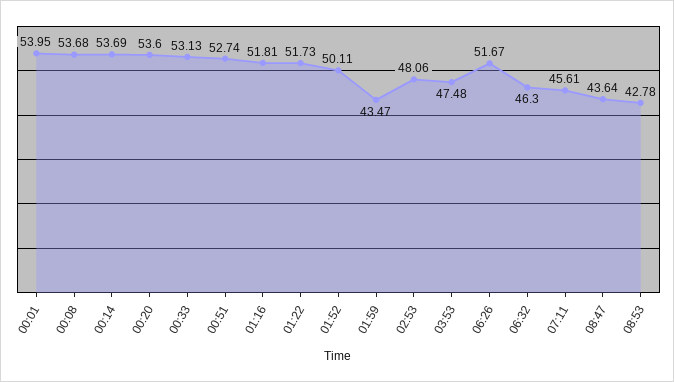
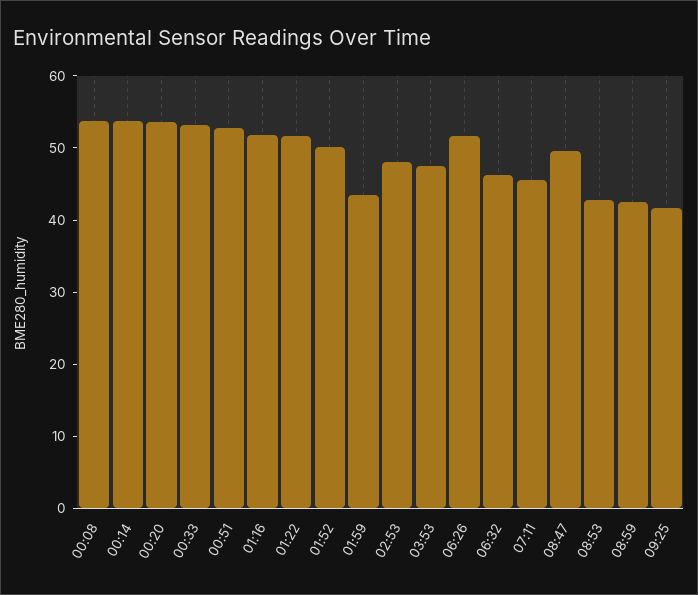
00:01: 53.95 -> none
08:47: 43.64 -> 50
08:59: none -> 42
09:25: none -> 42

